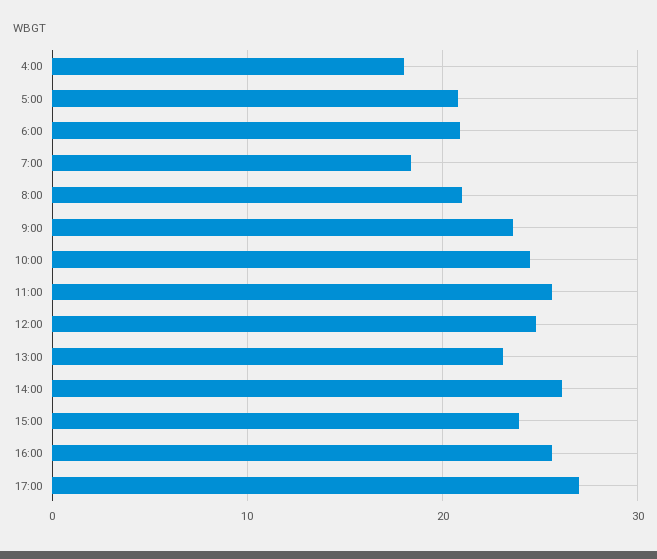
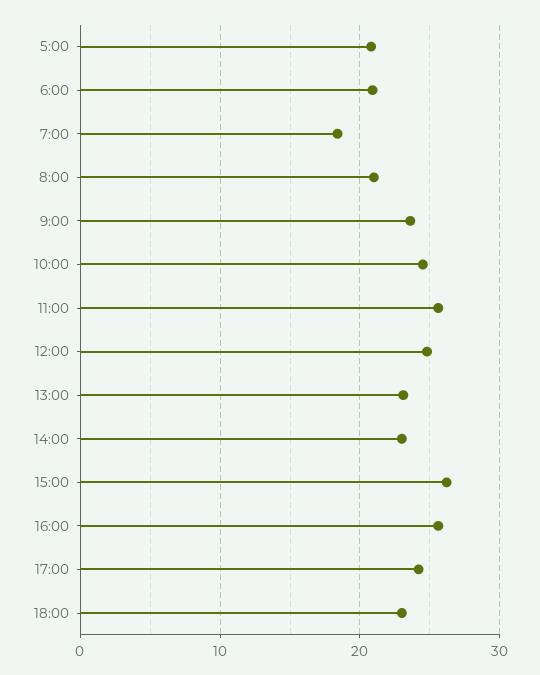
4:00: 18 -> none
14:00: 26 -> 23
15:00: 24 -> 26
17:00: 27 -> 24
18:00: none -> 23

